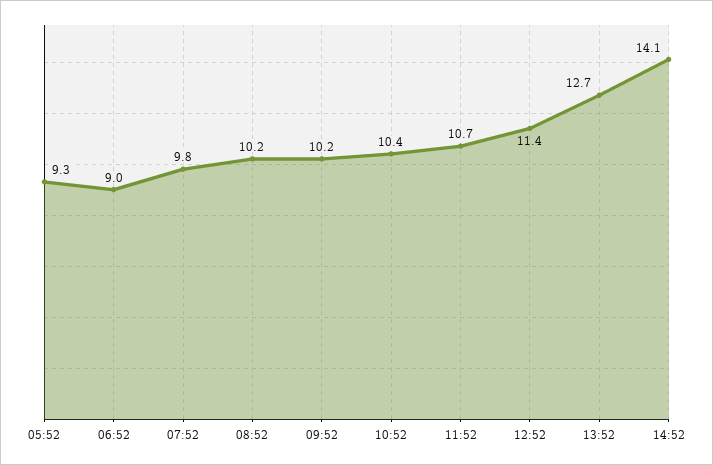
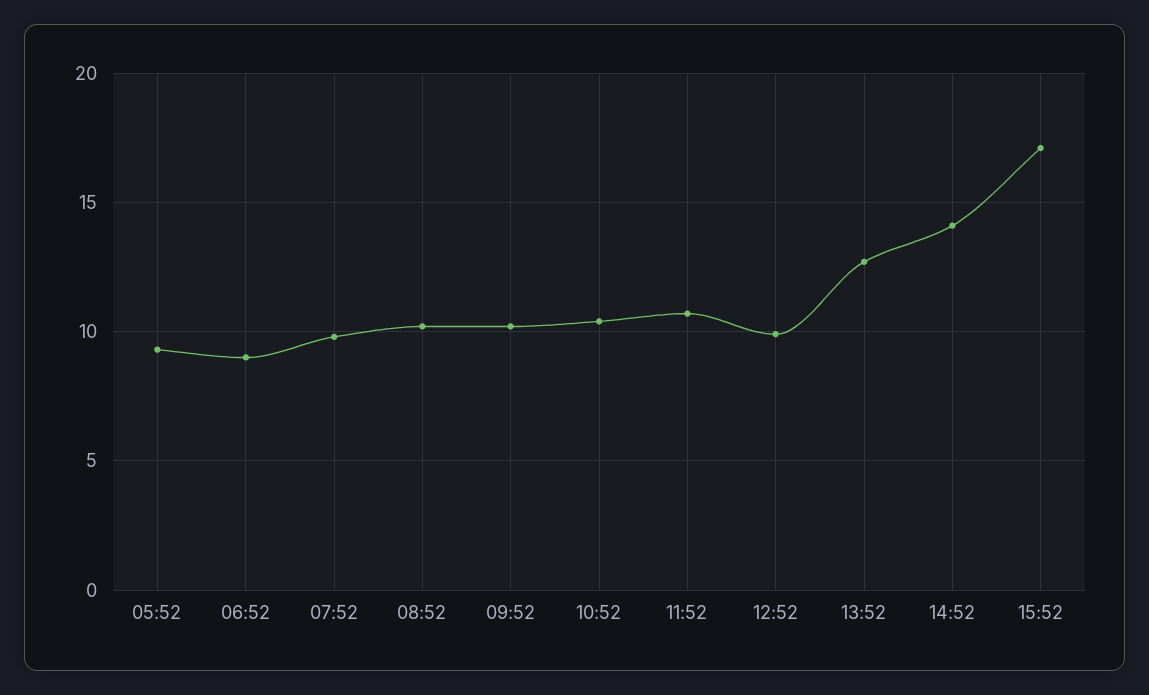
12:52: 11.4 -> 10
15:52: none -> 17

